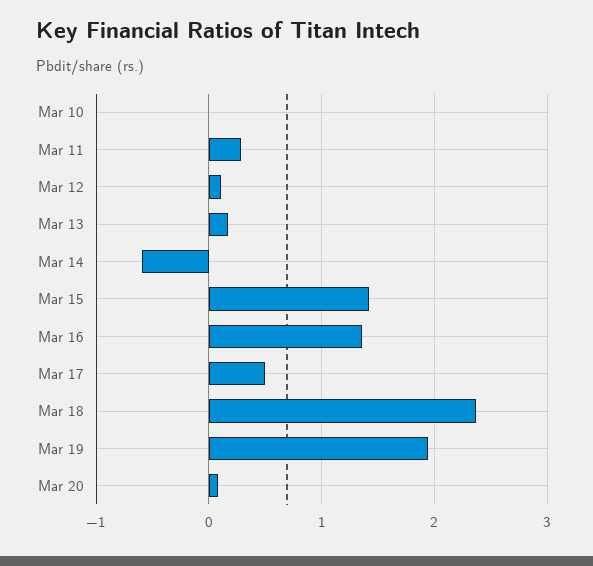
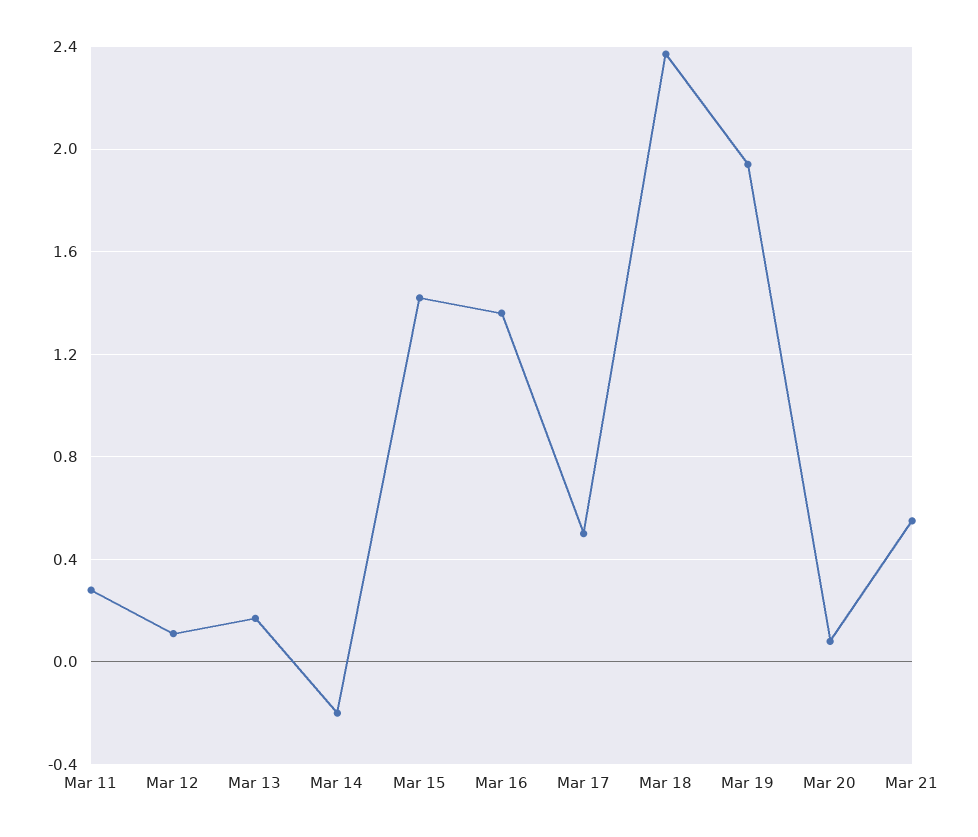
Mar 10: 0 -> none
Mar 14: -0.6 -> -0.2
Mar 21: none -> 0.55

